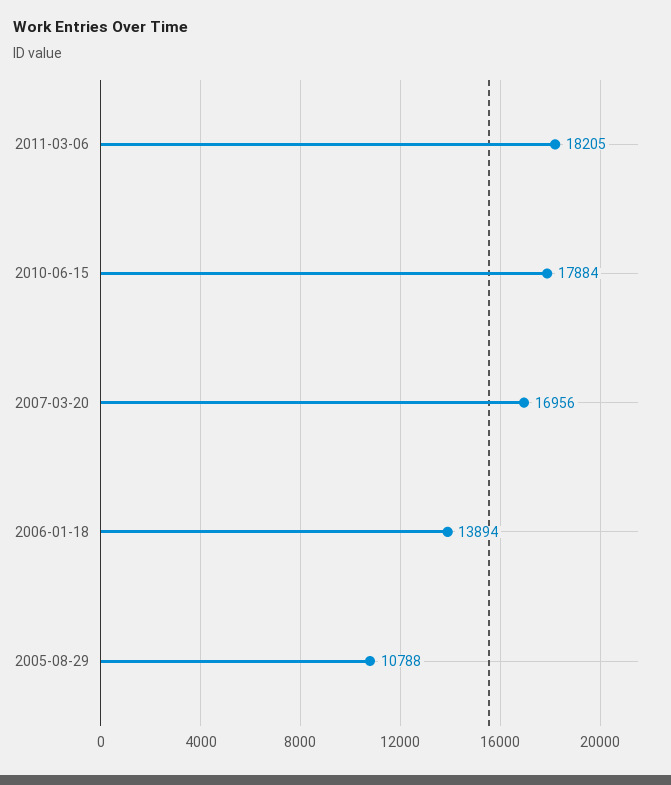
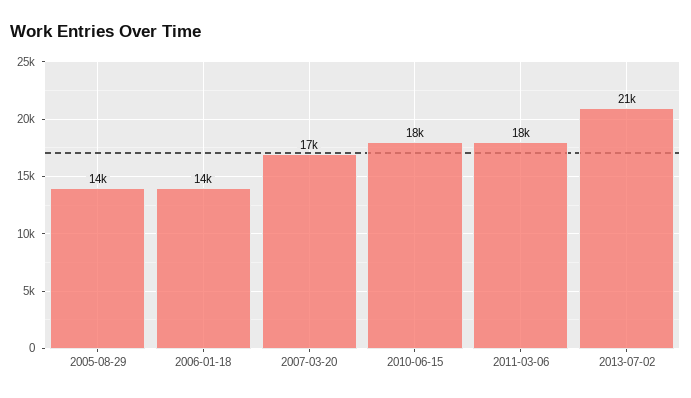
2005-08-29: 10788 -> 14000
2013-07-02: none -> 21000

